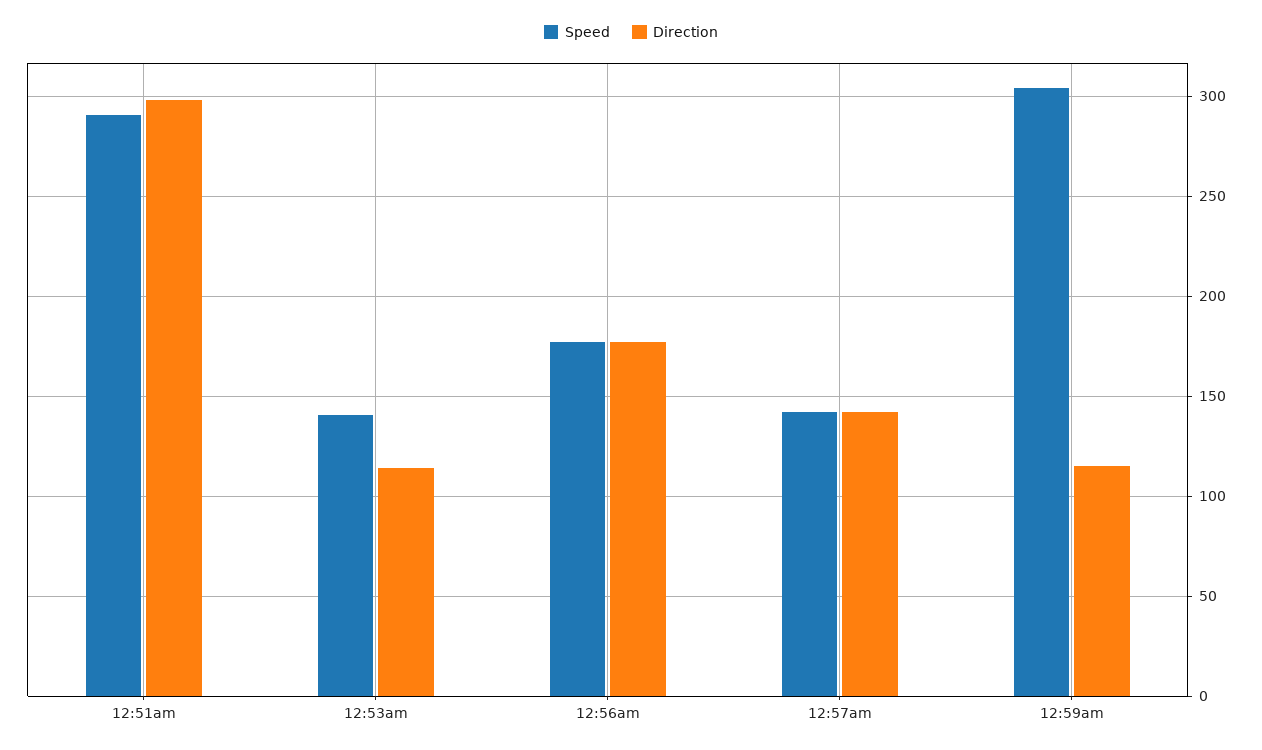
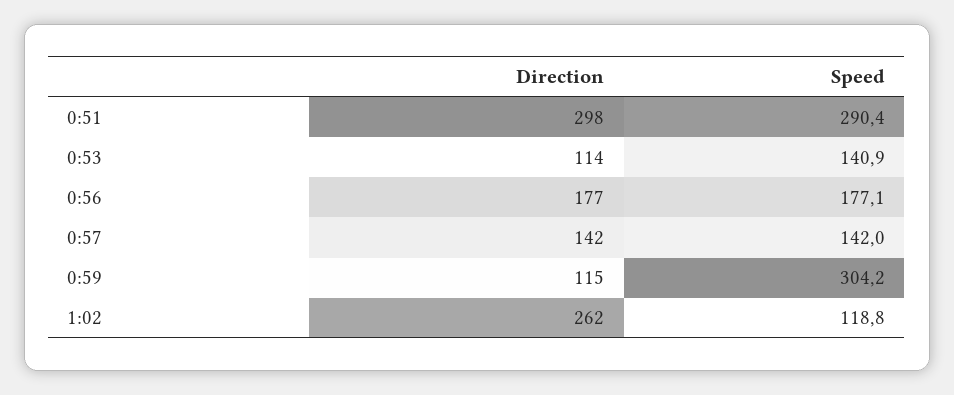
Direction, 1:02: none -> 262
Speed, 1:02: none -> 118.8

